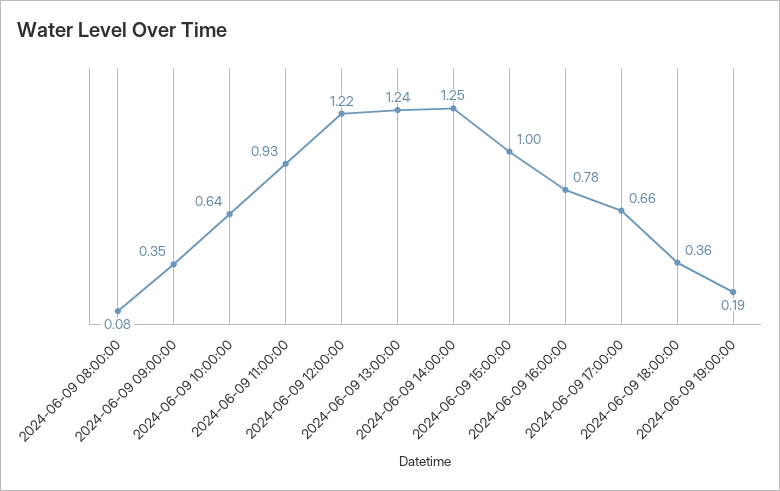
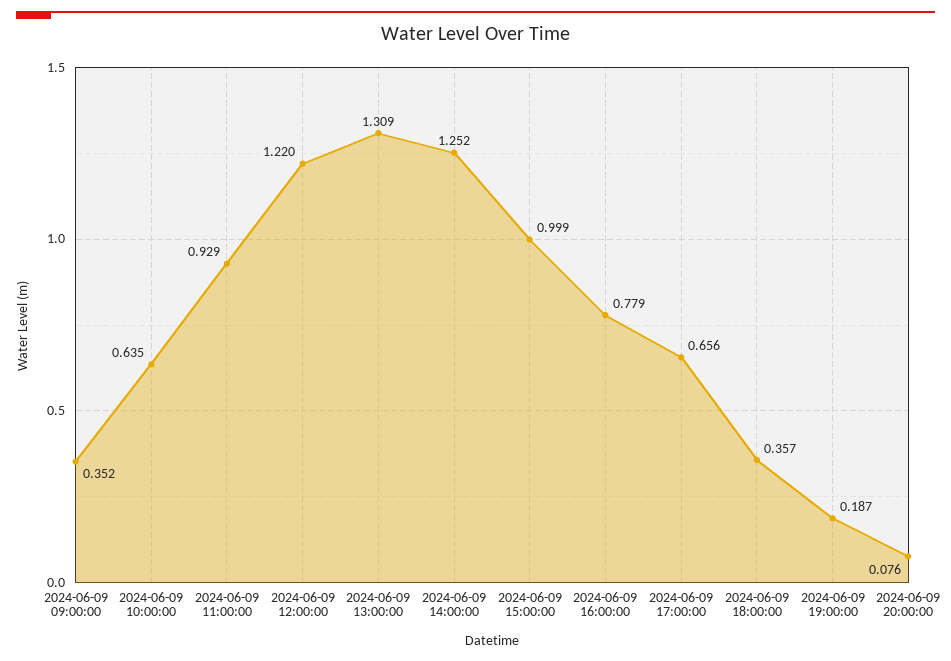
2024-06-09 08:00:00: 0.08 -> none
2024-06-09 13:00:00: 1.24 -> 1.309
2024-06-09 20:00:00: none -> 0.076

